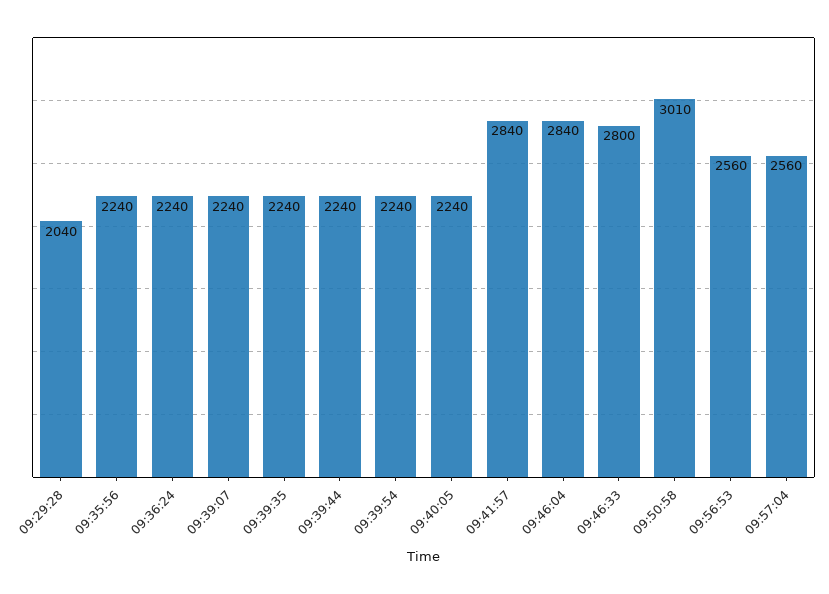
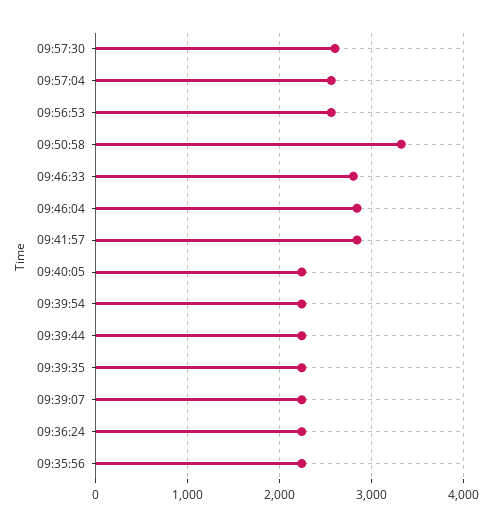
09:29:28: 2040 -> none
09:50:58: 3010 -> 3300
09:57:30: none -> 2600

